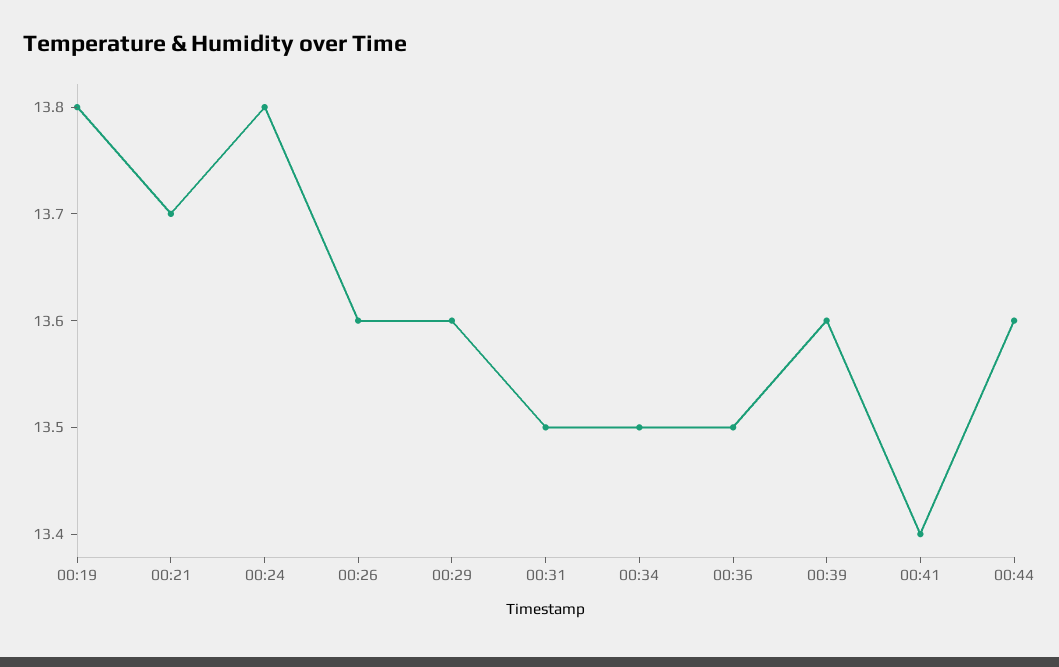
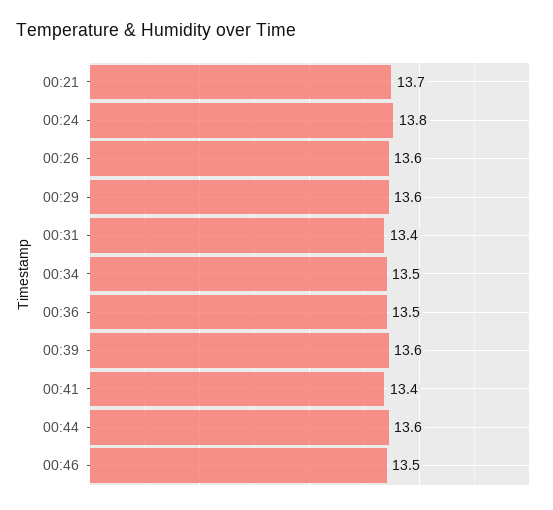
00:19: 13.8 -> none
00:31: 13.5 -> 13.4
00:46: none -> 13.5

